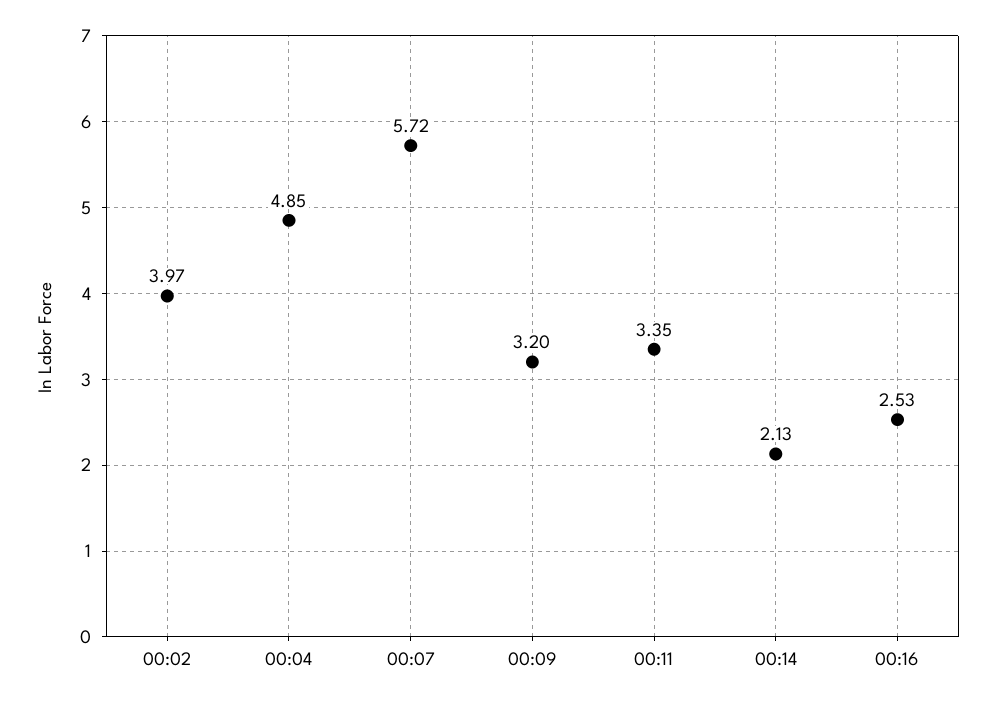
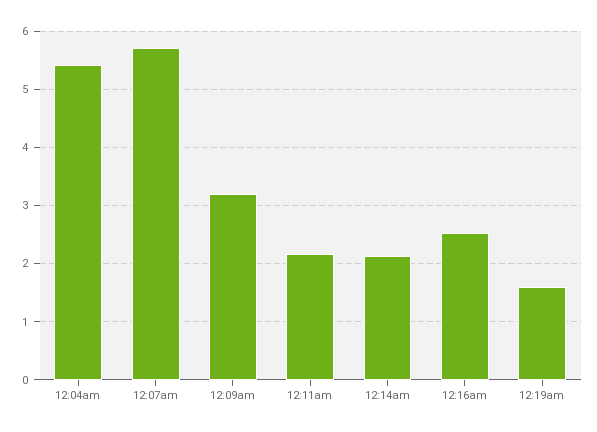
00:02: 3.97 -> none
00:04: 4.85 -> 5.4
00:11: 3.35 -> 2.2
12:19am: none -> 1.6

